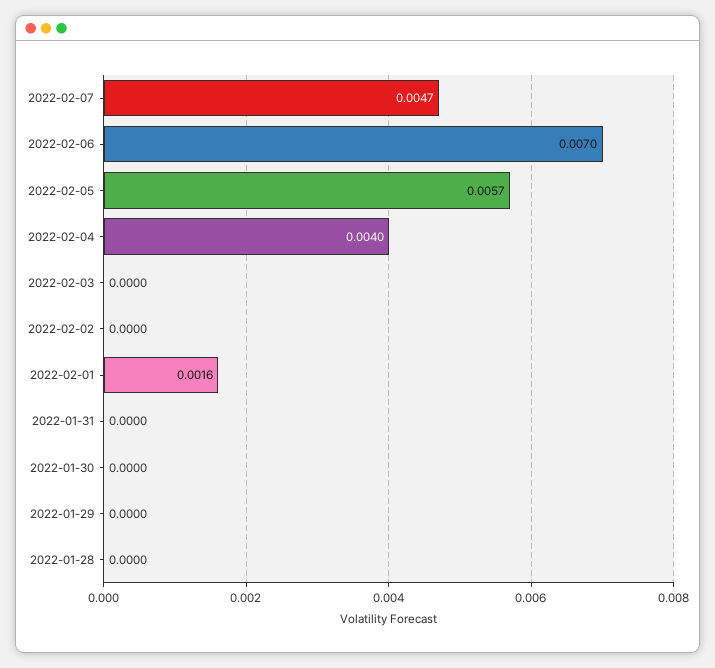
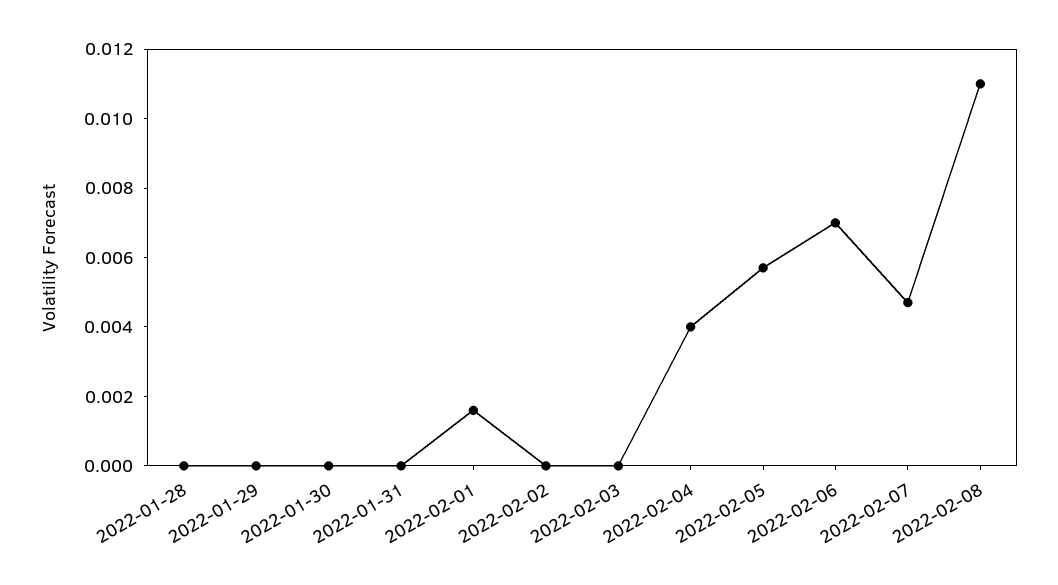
2022-02-08: none -> 0.011

